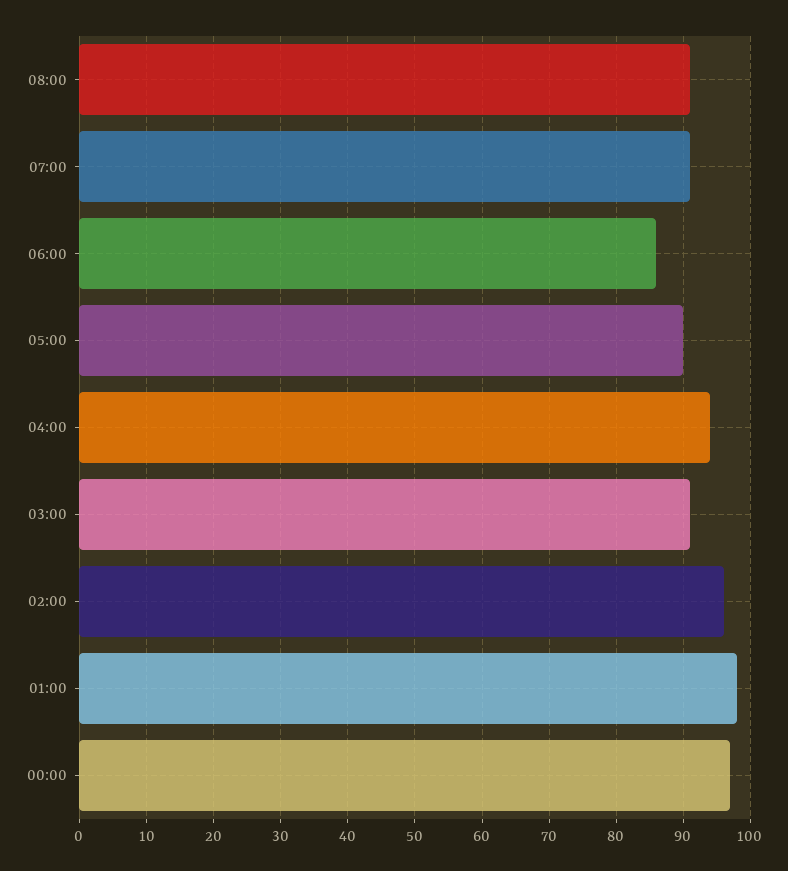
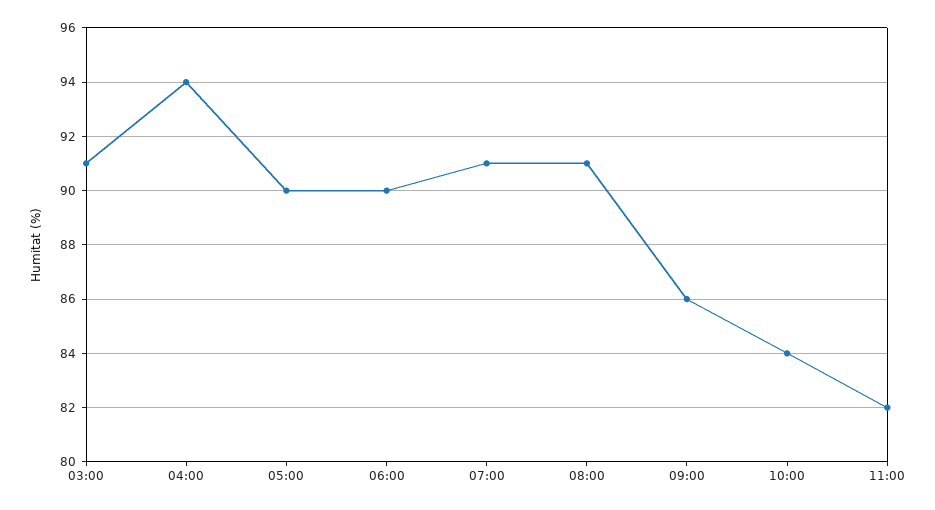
06:00: 86 -> 90
02:00: 96 -> none
01:00: 98 -> none
00:00: 97 -> none
09:00: none -> 86
10:00: none -> 84
11:00: none -> 82

